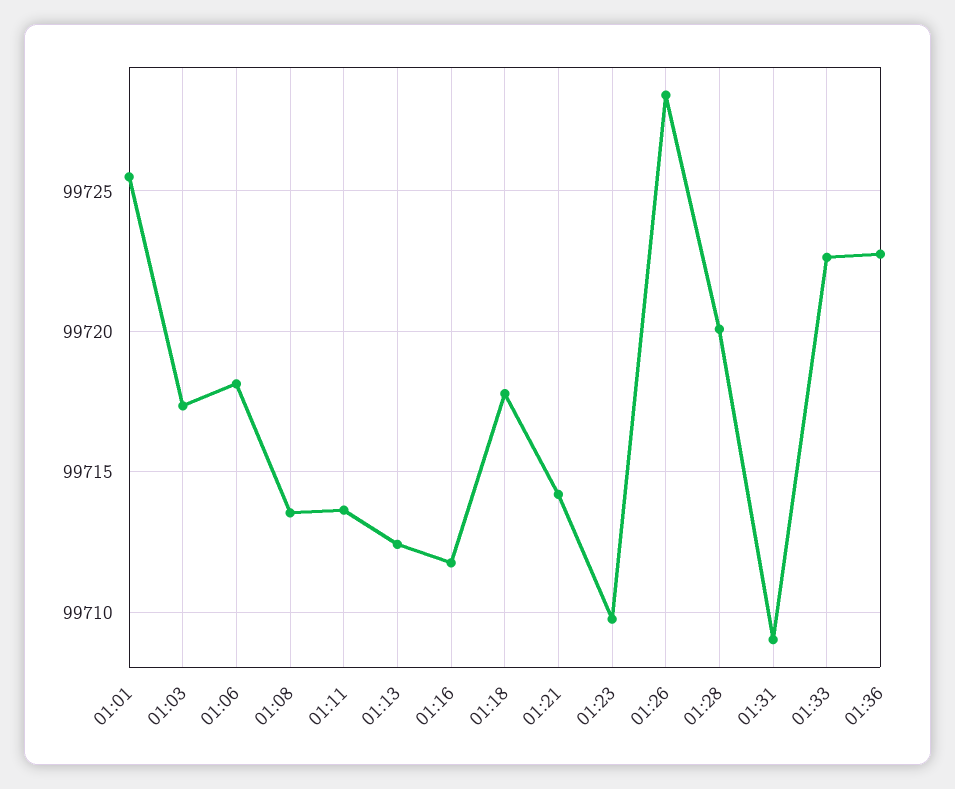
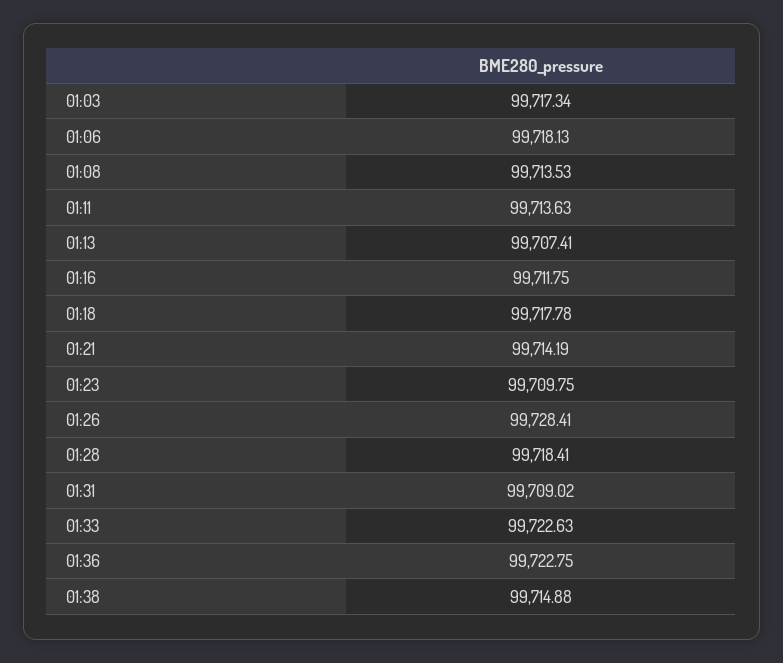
01:01: 99725.5 -> none
01:13: 99712.5 -> 99707.41
01:28: 99720 -> 99718.41
01:38: none -> 99714.88

